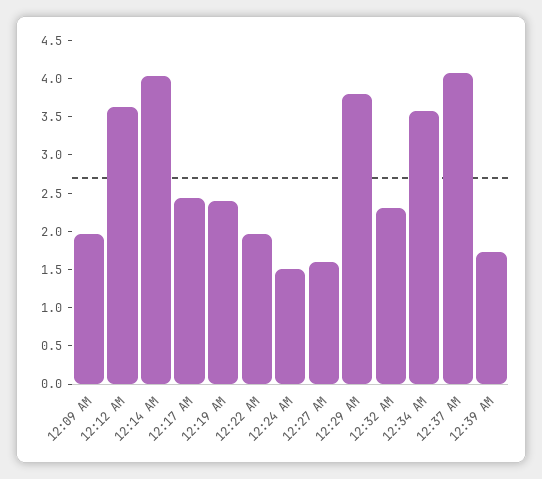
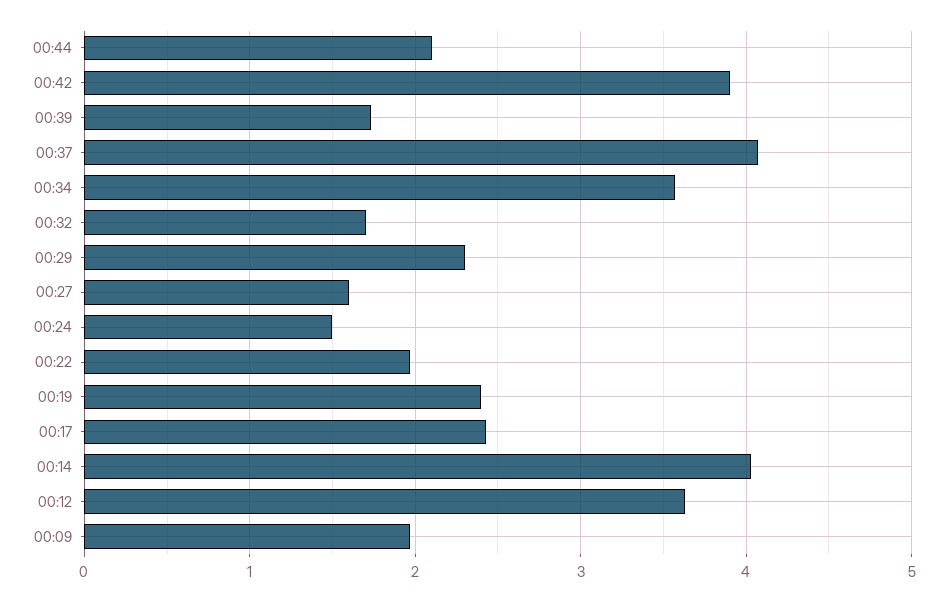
12:29 AM: 3.75 -> 2.3
12:32 AM: 2.25 -> 1.7
00:44: none -> 2.1
00:42: none -> 3.9

